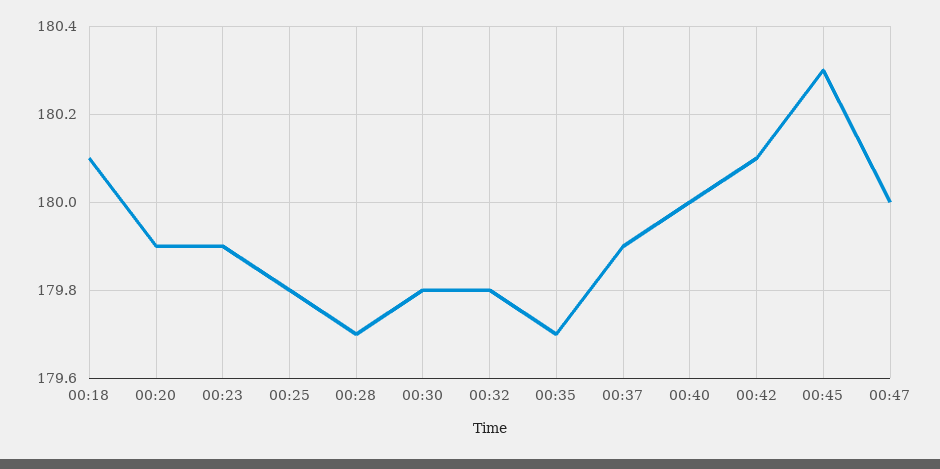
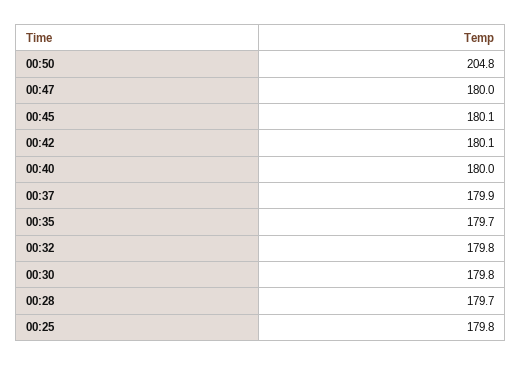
00:18: 180.1 -> none
00:20: 179.9 -> none
00:23: 179.9 -> none
00:45: 180.3 -> 180.1
00:50: none -> 204.8

